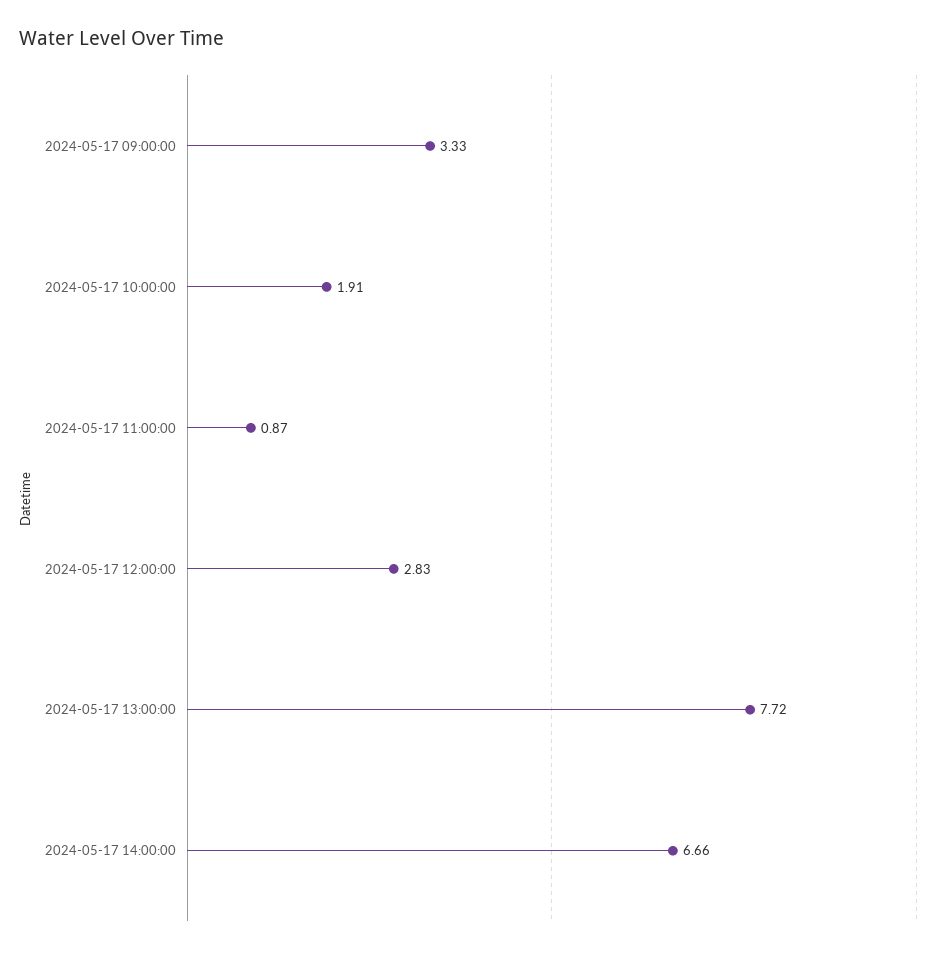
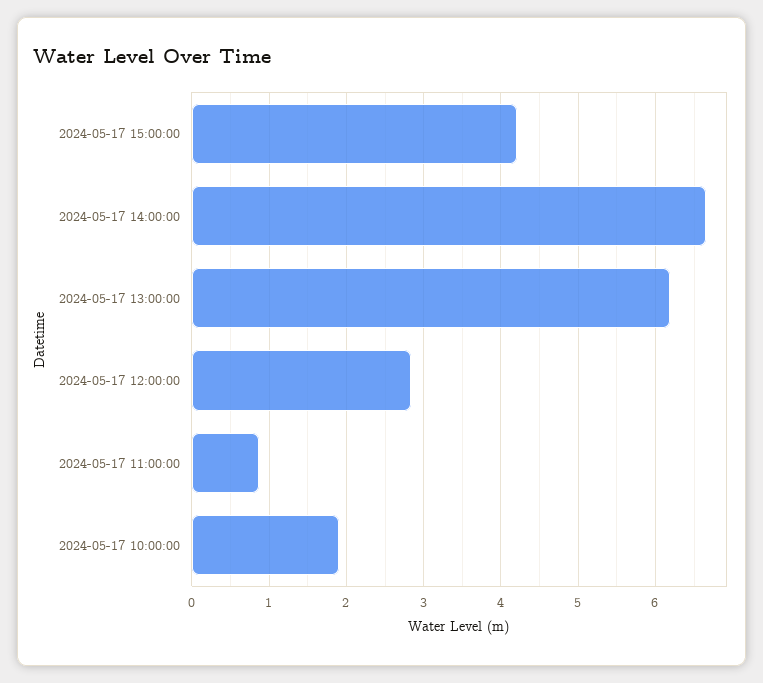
2024-05-17 09:00:00: 3.33 -> none
2024-05-17 13:00:00: 7.72 -> 6.2
2024-05-17 15:00:00: none -> 4.2

